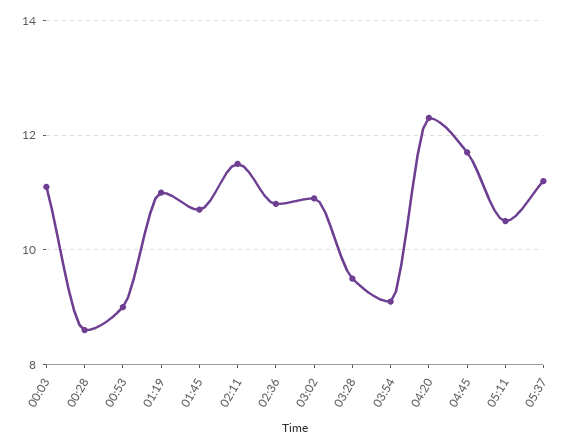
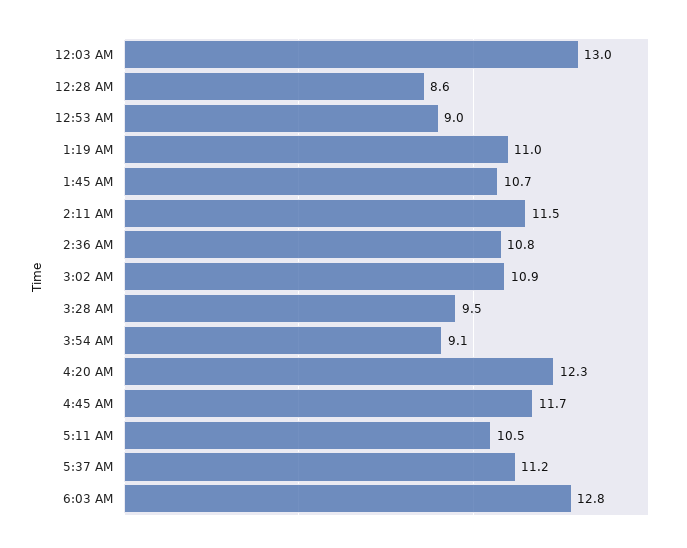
00:03: 11 -> 13
6:03 AM: none -> 12.8

